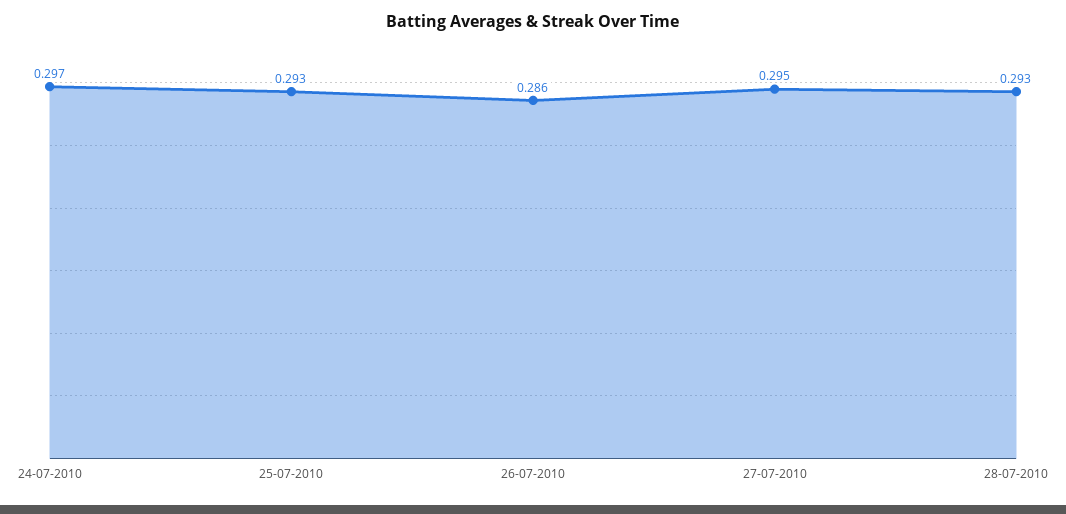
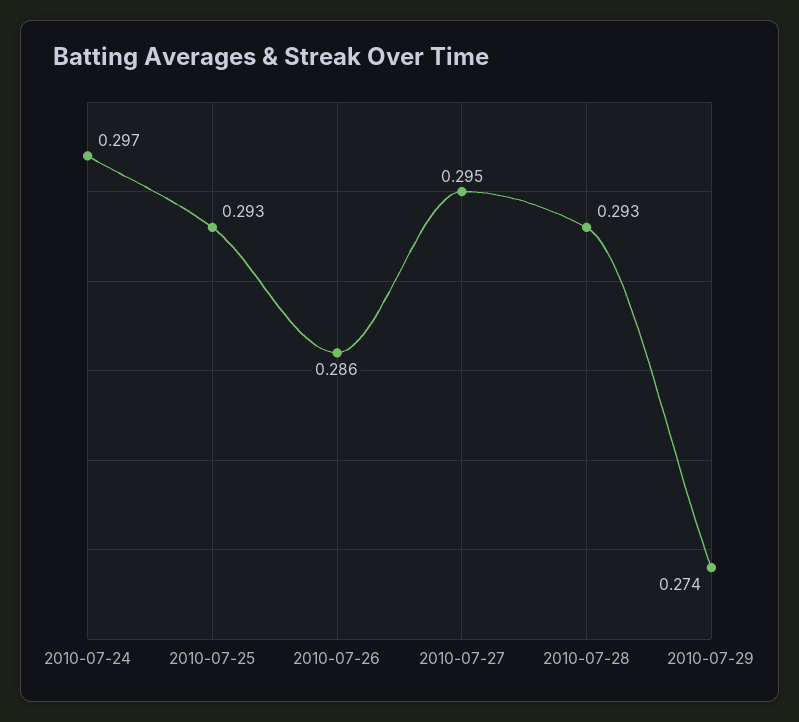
2010-07-29: none -> 0.274

